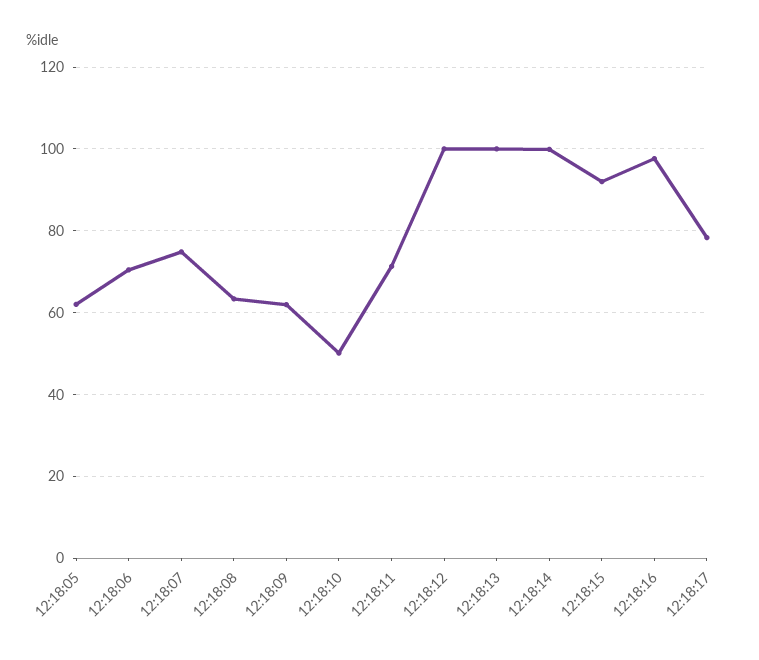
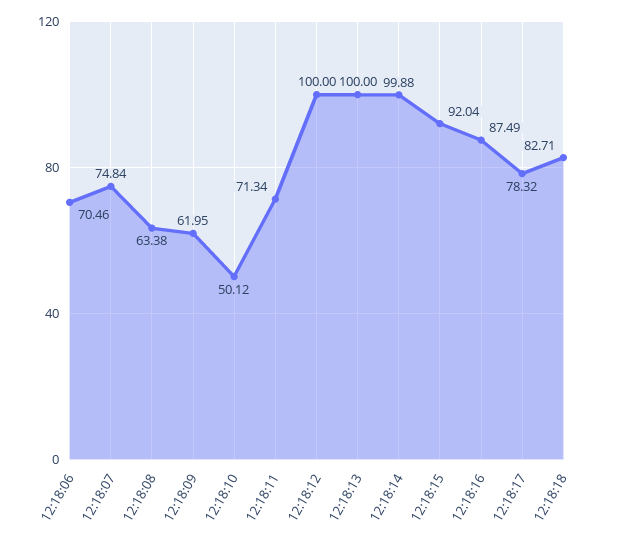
12:18:05: 62 -> none
12:18:16: 98 -> 87.49
12:18:18: none -> 82.71

